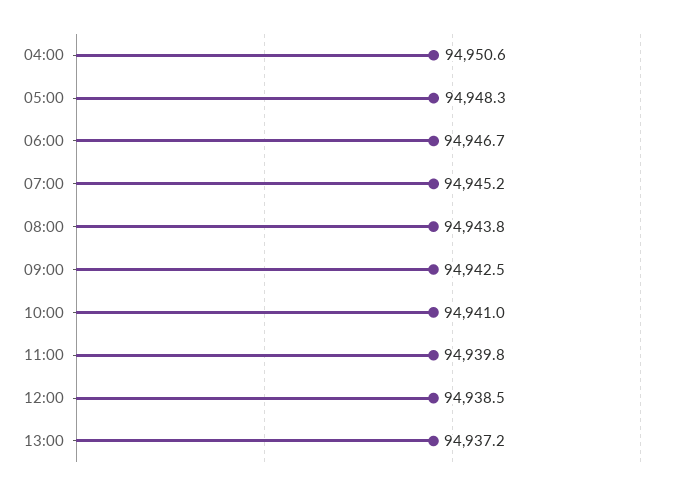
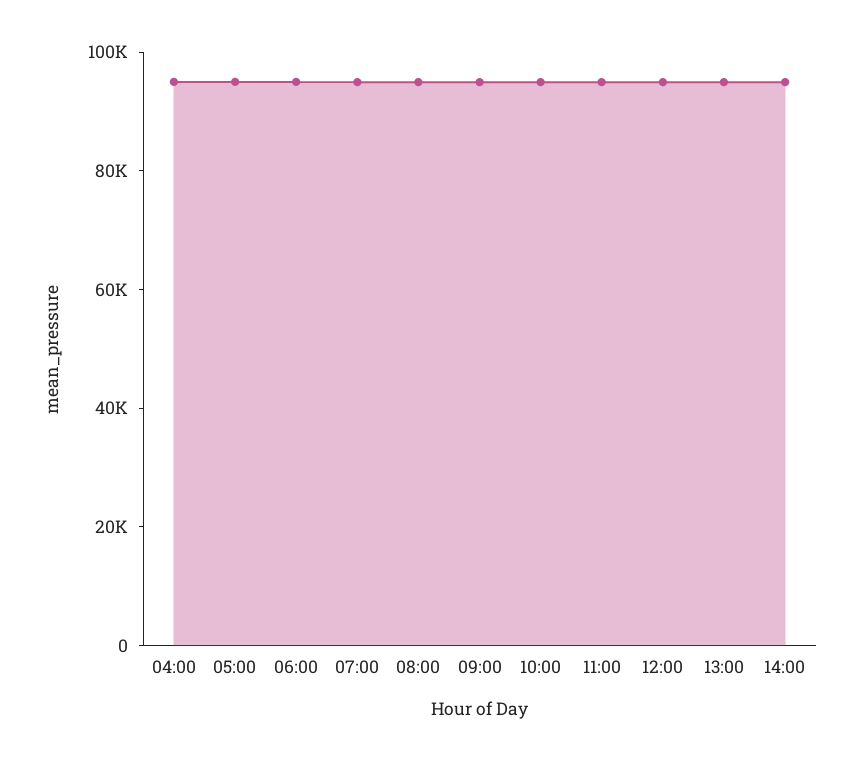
14:00: none -> 95000

